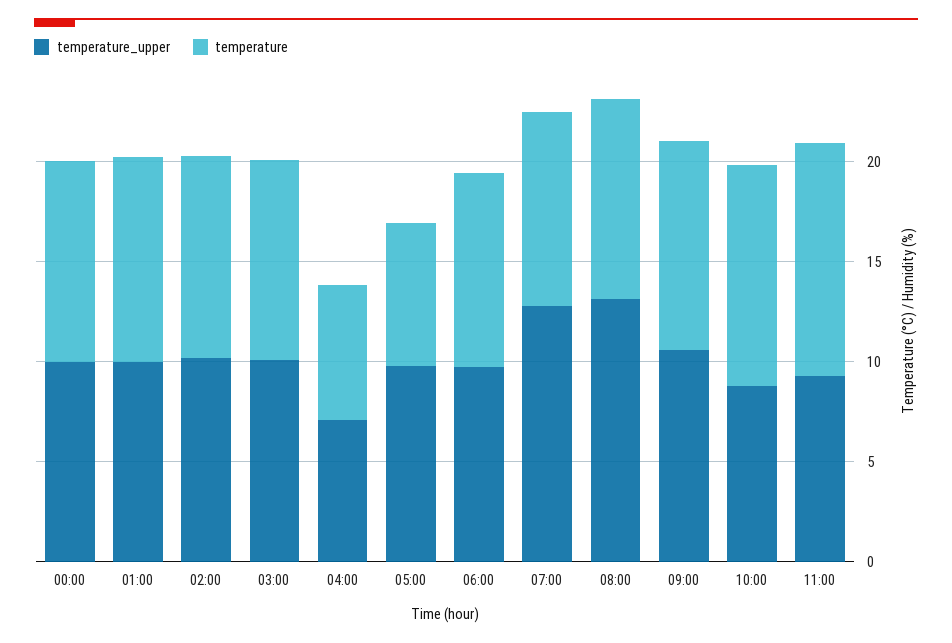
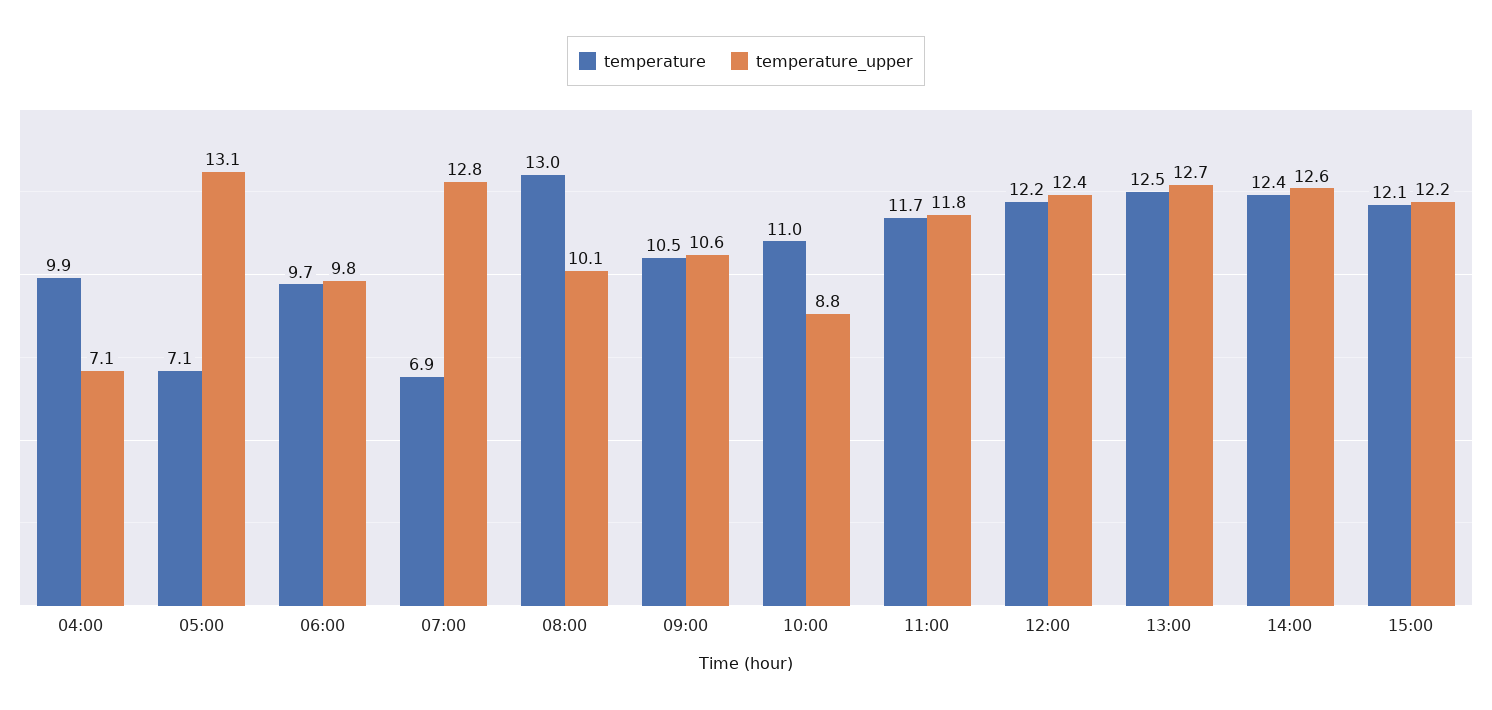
temperature_upper, 00:00: 10 -> none
temperature, 00:00: 10 -> none
temperature_upper, 01:00: 10 -> none
temperature, 01:00: 10 -> none
temperature_upper, 02:00: 10 -> none
temperature, 02:00: 10 -> none
temperature_upper, 03:00: 10 -> none
temperature, 03:00: 10 -> none
temperature, 04:00: 7 -> 9.9
temperature_upper, 05:00: 10 -> 13.1
temperature, 07:00: 10 -> 6.9
temperature_upper, 08:00: 13 -> 10.1
temperature, 08:00: 10 -> 13
temperature_upper, 11:00: 9 -> 11.8
temperature, 12:00: none -> 12.2
temperature_upper, 12:00: none -> 12.4
temperature, 13:00: none -> 12.5
temperature_upper, 13:00: none -> 12.7
temperature, 14:00: none -> 12.4
temperature_upper, 14:00: none -> 12.6
temperature, 15:00: none -> 12.1
temperature_upper, 15:00: none -> 12.2

